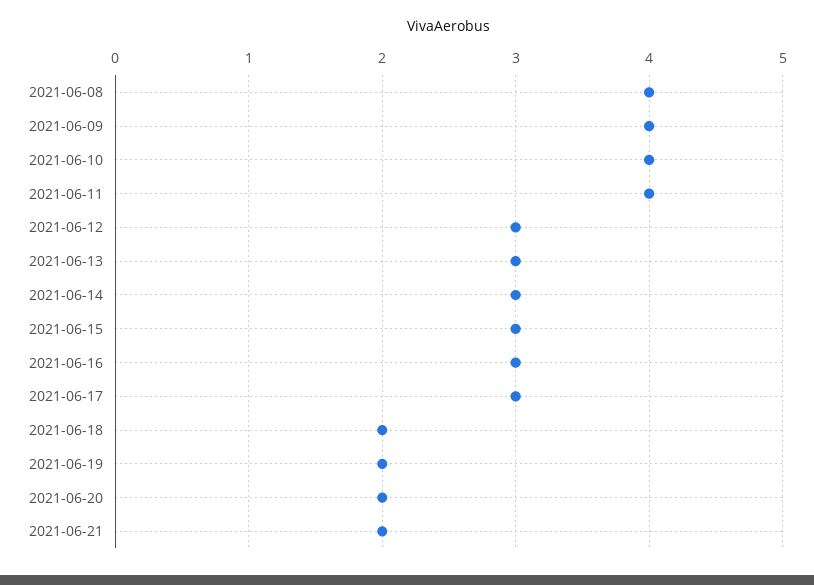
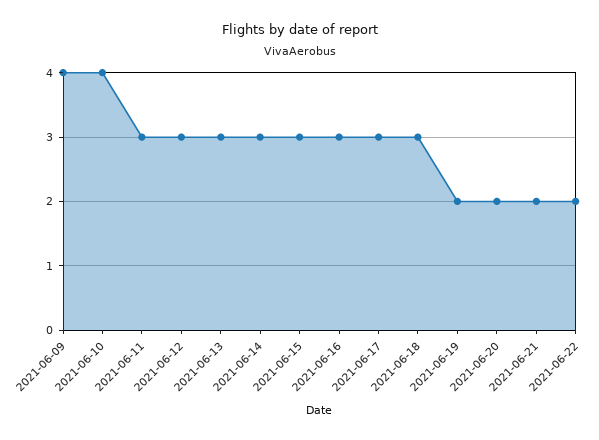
2021-06-08: 4 -> none
2021-06-11: 4 -> 3
2021-06-18: 2 -> 3
2021-06-22: none -> 2

